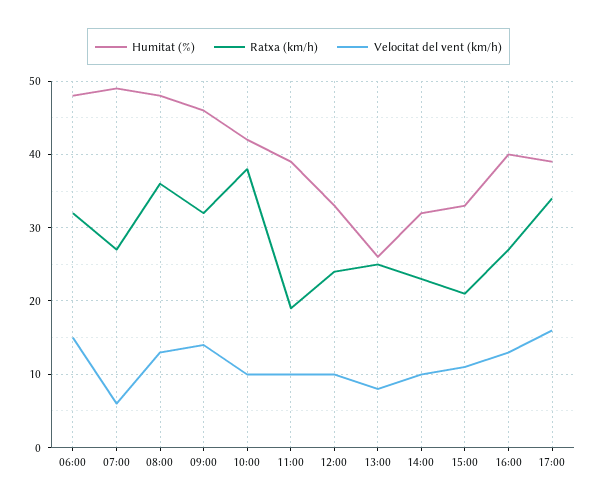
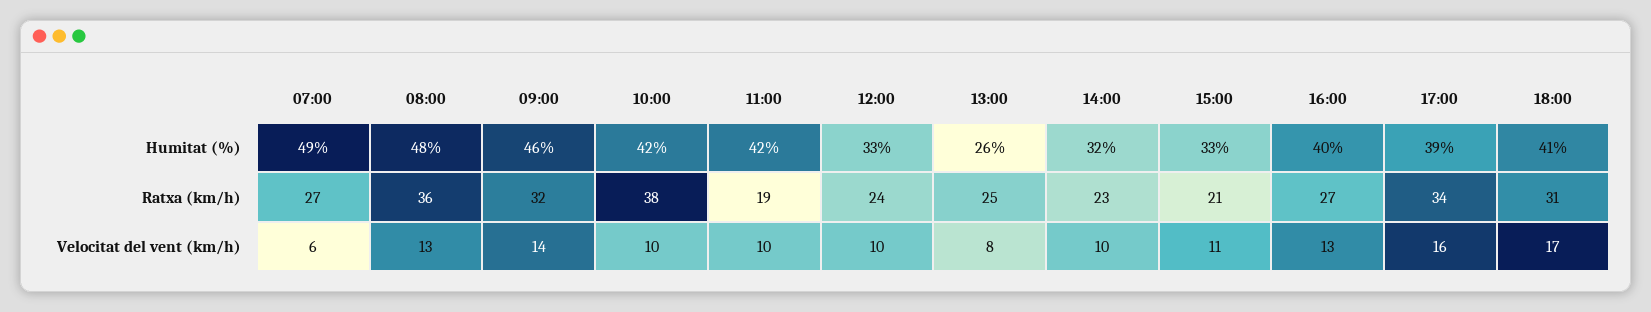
Humitat (%), 06:00: 48 -> none
Ratxa (km/h), 06:00: 32 -> none
Velocitat del vent (km/h), 06:00: 15 -> none
Humitat (%), 11:00: 39 -> 42
Humitat (%), 18:00: none -> 41
Ratxa (km/h), 18:00: none -> 31
Velocitat del vent (km/h), 18:00: none -> 17

